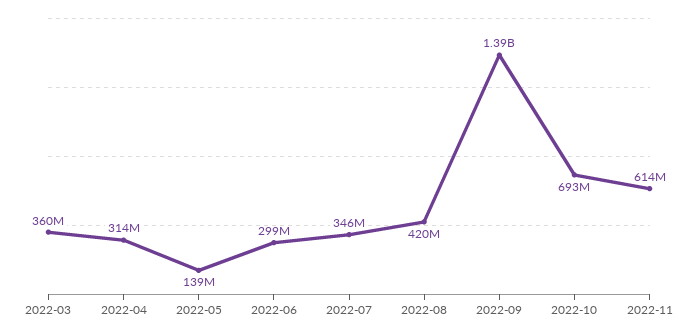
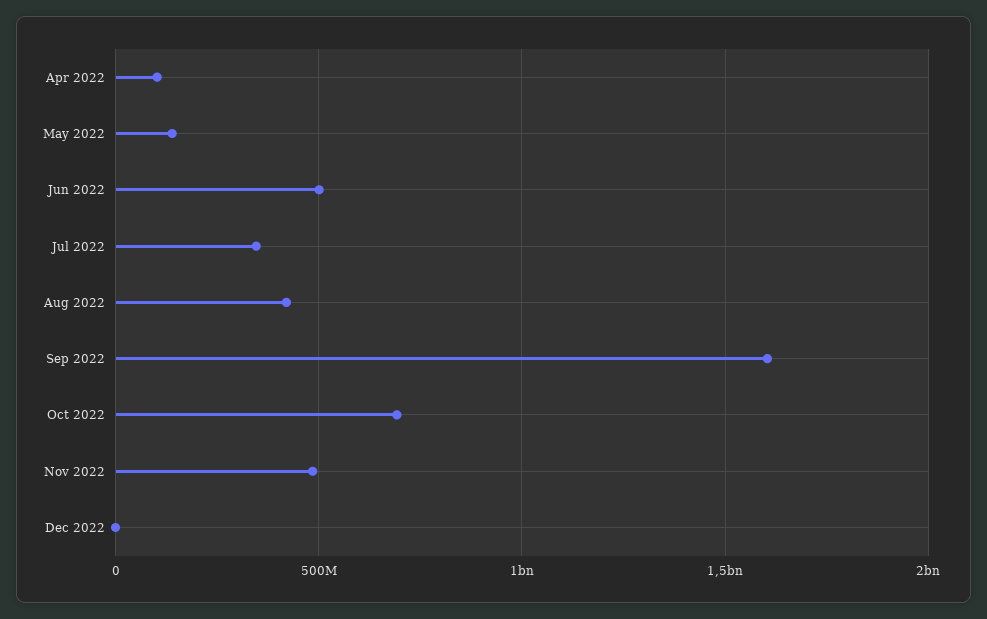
2022-03: 360000000 -> none
2022-04: 314000000 -> 100000000
2022-06: 299000000 -> 500000000
2022-09: 1390000000 -> 1600000000
2022-11: 614000000 -> 500000000
Dec 2022: none -> 0

